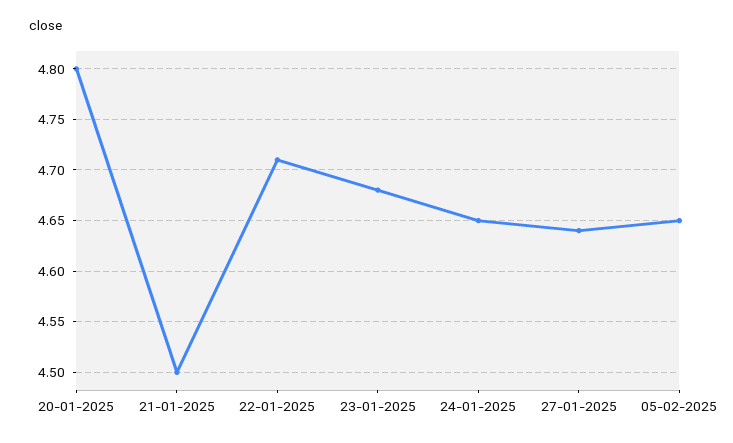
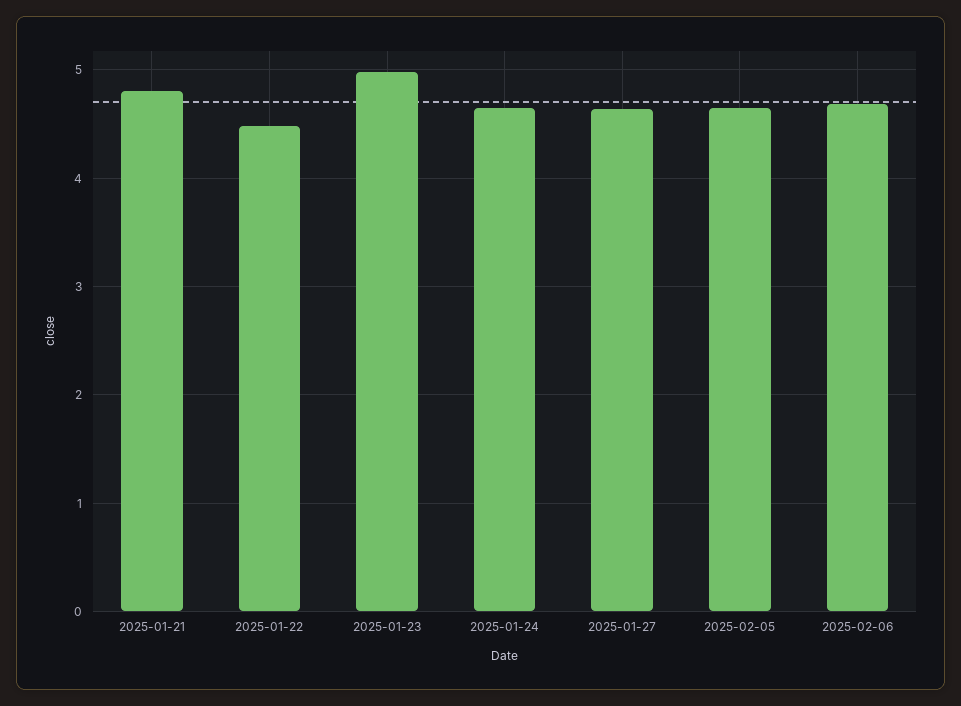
20-01-2025: 4.8 -> none
21-01-2025: 4.5 -> 4.8
22-01-2025: 4.71 -> 4.5
23-01-2025: 4.68 -> 5
2025-02-06: none -> 4.7

